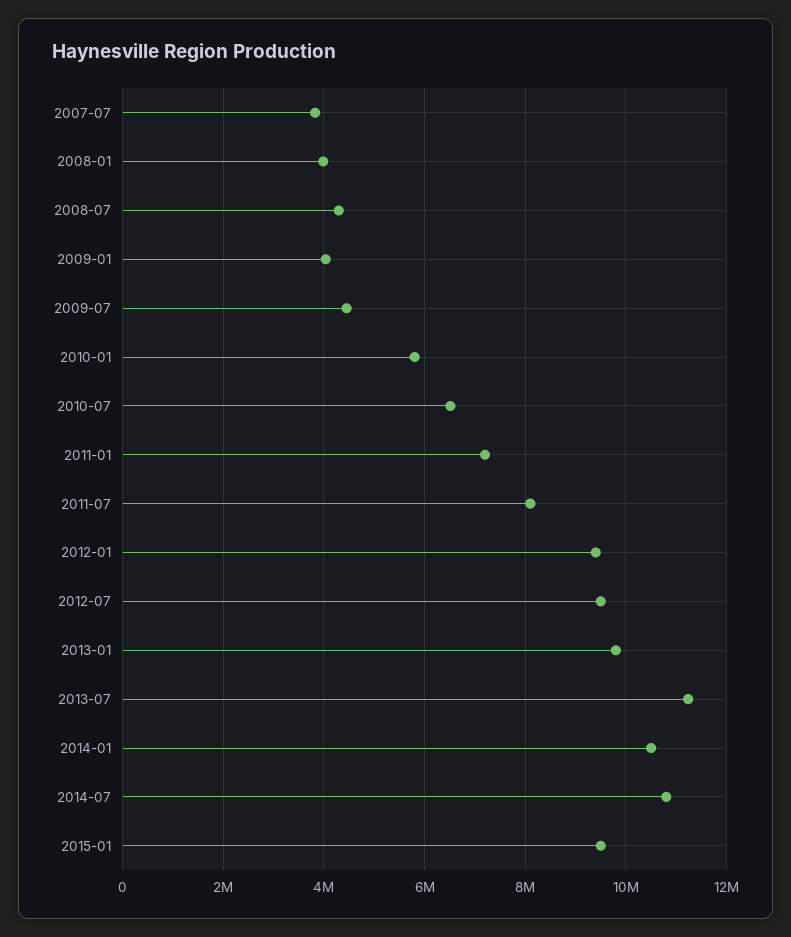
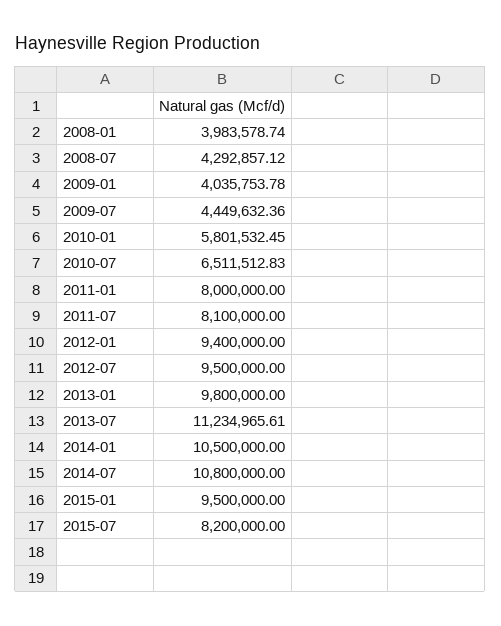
2007-07: 3800000 -> none
2011-01: 7200000 -> 8000000
2015-07: none -> 8200000

